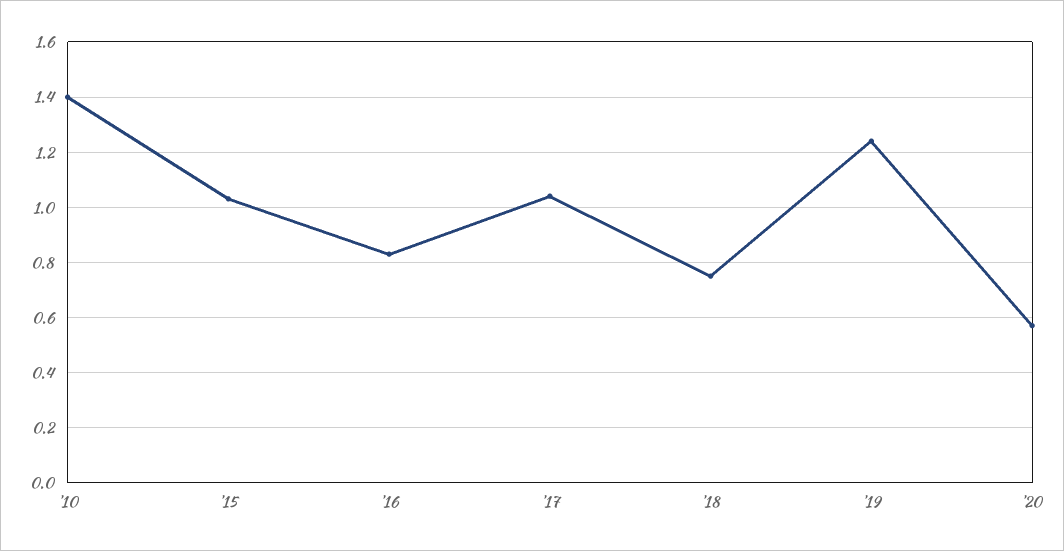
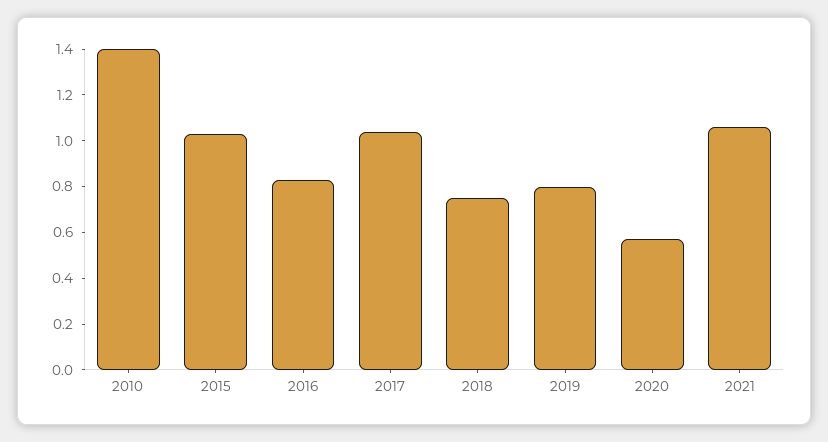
'19: 1.25 -> 0.8
2021: none -> 1.05

